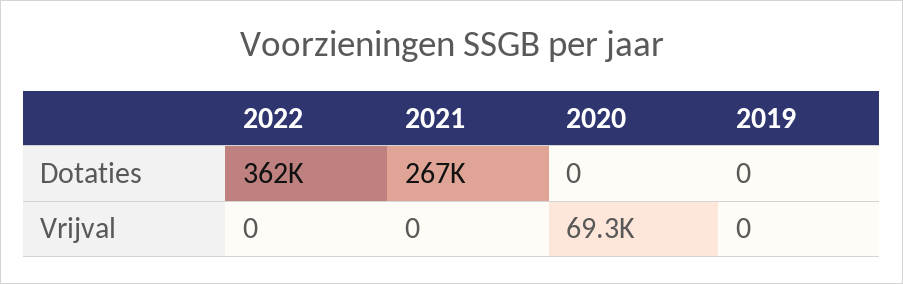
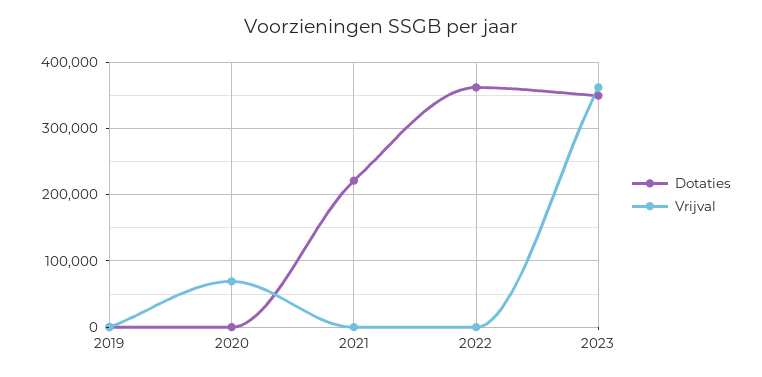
Dotaties, 2021: 267000 -> 220000
Dotaties, 2023: none -> 350000
Vrijval, 2023: none -> 360000

